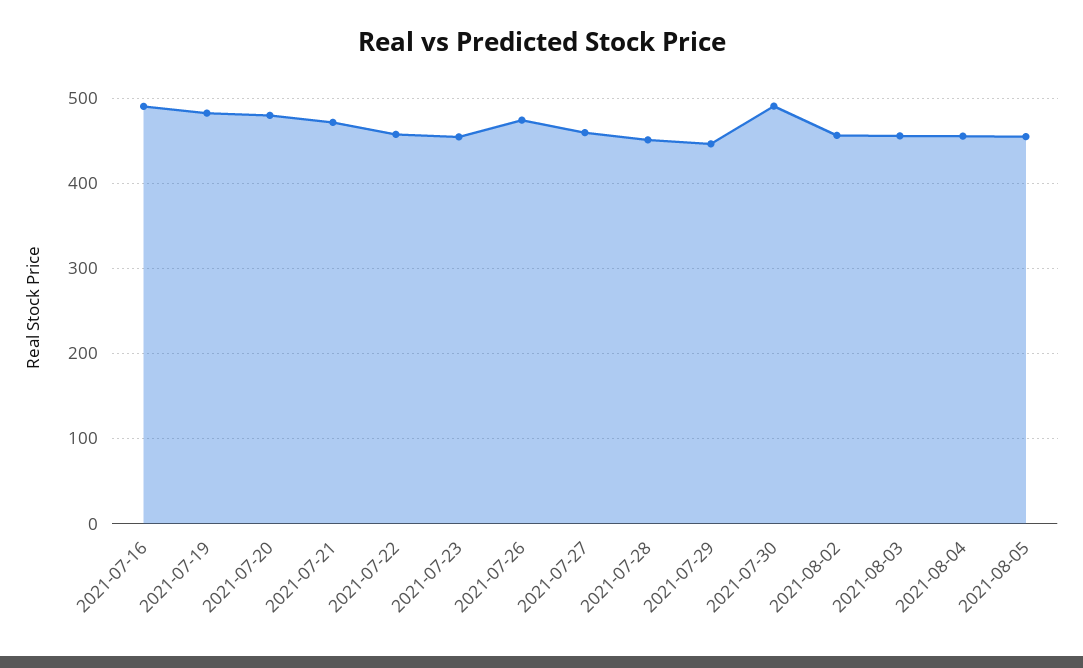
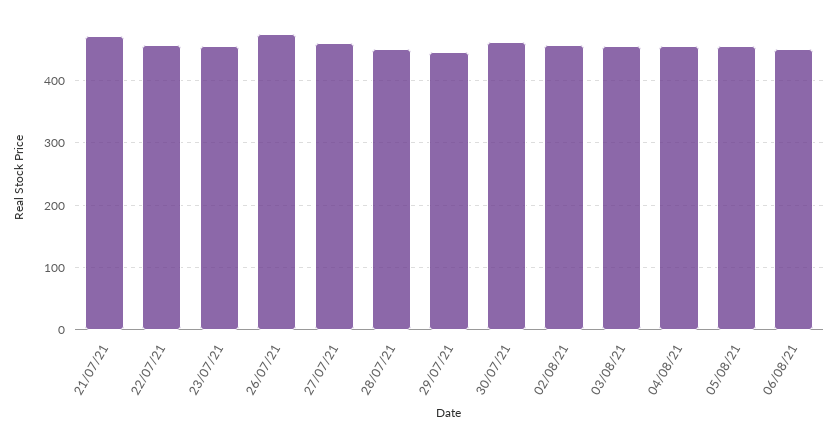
2021-07-16: 490 -> none
2021-07-19: 480 -> none
2021-07-20: 480 -> none
2021-07-30: 490 -> 460
06/08/21: none -> 450

